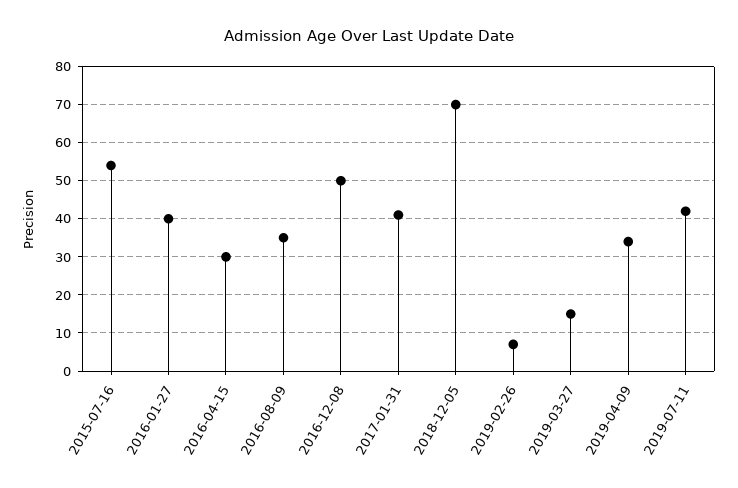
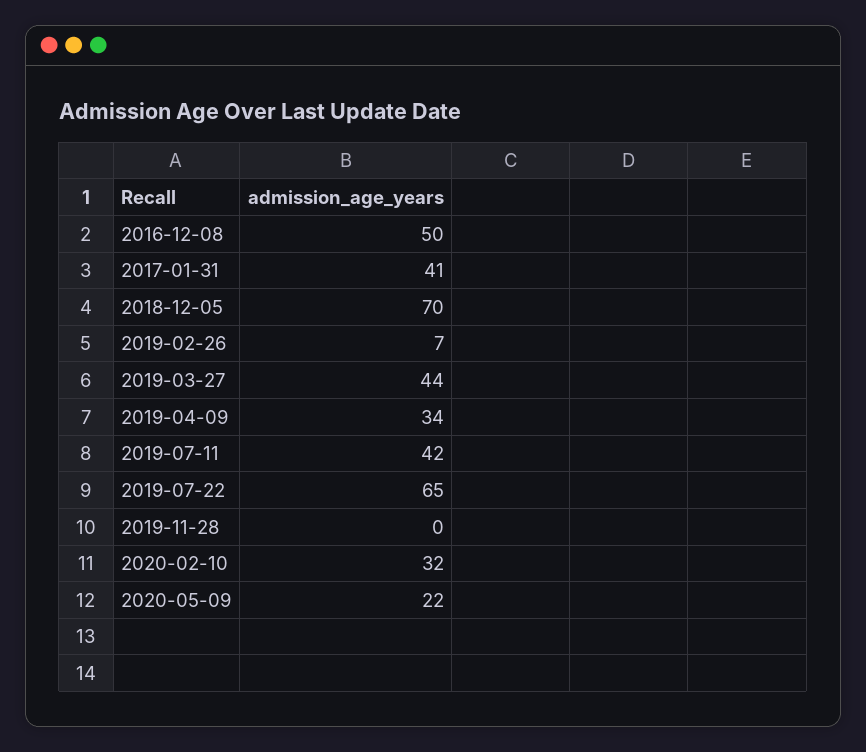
2015-07-16: 55 -> none
2016-01-27: 40 -> none
2016-04-15: 30 -> none
2016-08-09: 35 -> none
2019-03-27: 15 -> 44
2019-07-22: none -> 65
2019-11-28: none -> 0
2020-02-10: none -> 32
2020-05-09: none -> 22

